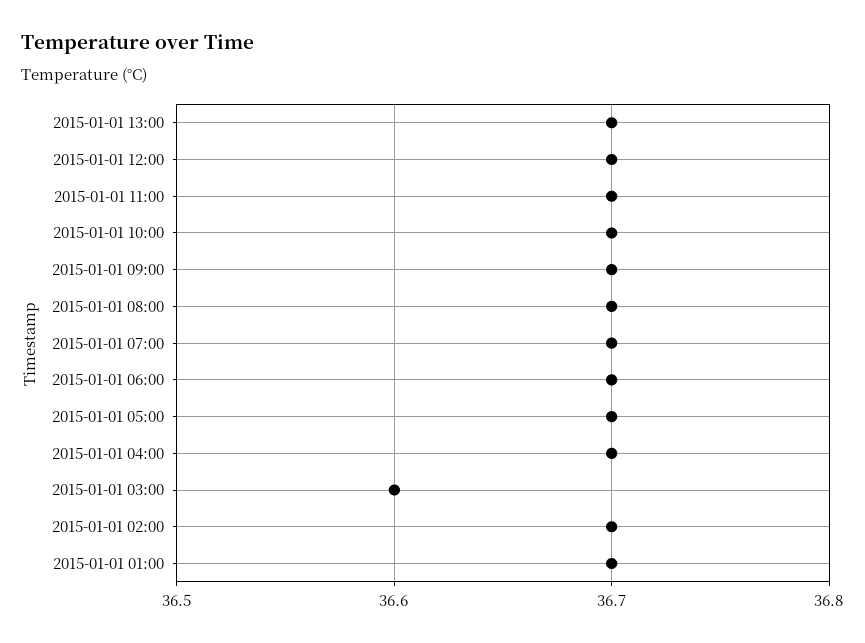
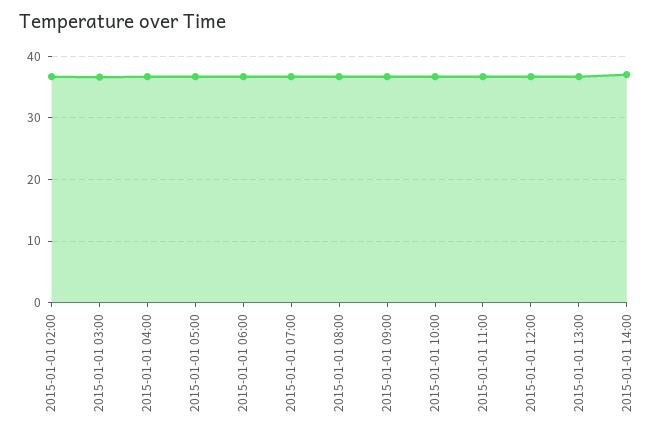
2015-01-01 01:00: 36.7 -> none
2015-01-01 14:00: none -> 37

